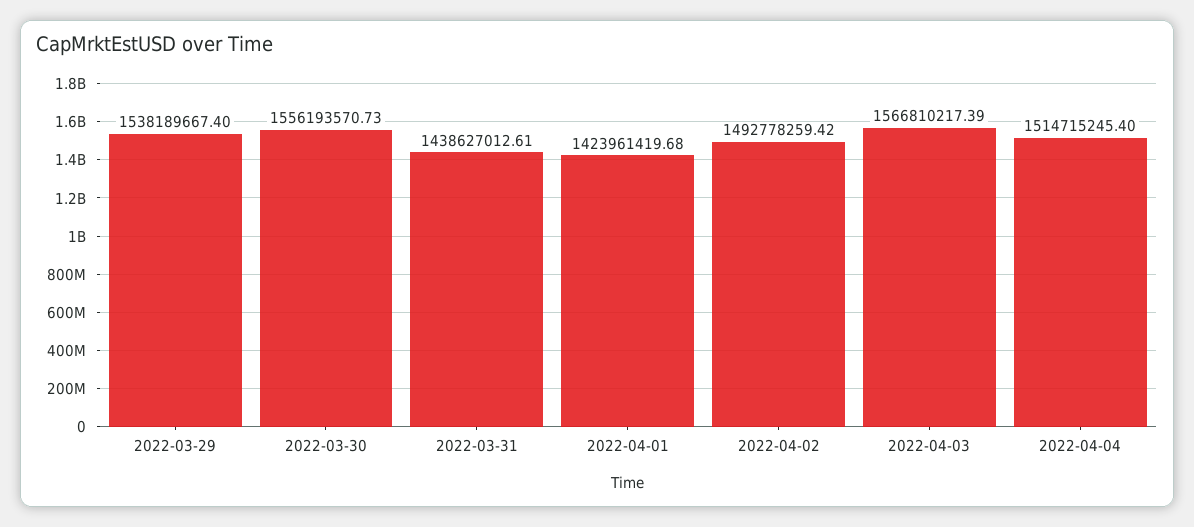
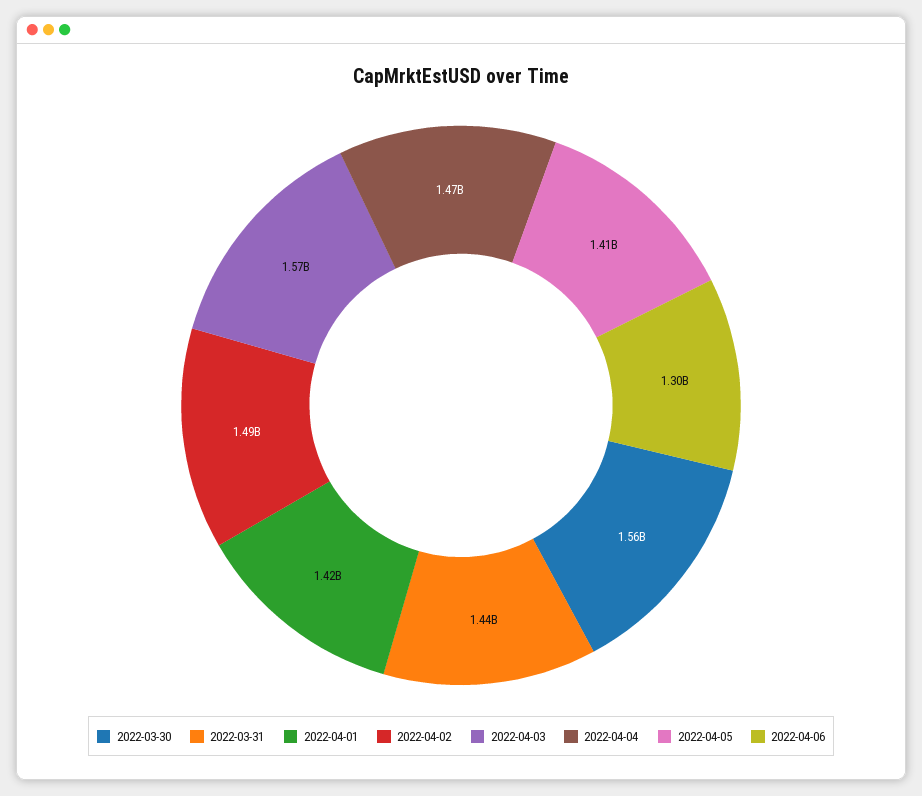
2022-03-29: 1538189667.4 -> none
2022-04-04: 1514715245.4 -> 1470000000
2022-04-05: none -> 1410000000
2022-04-06: none -> 1300000000

